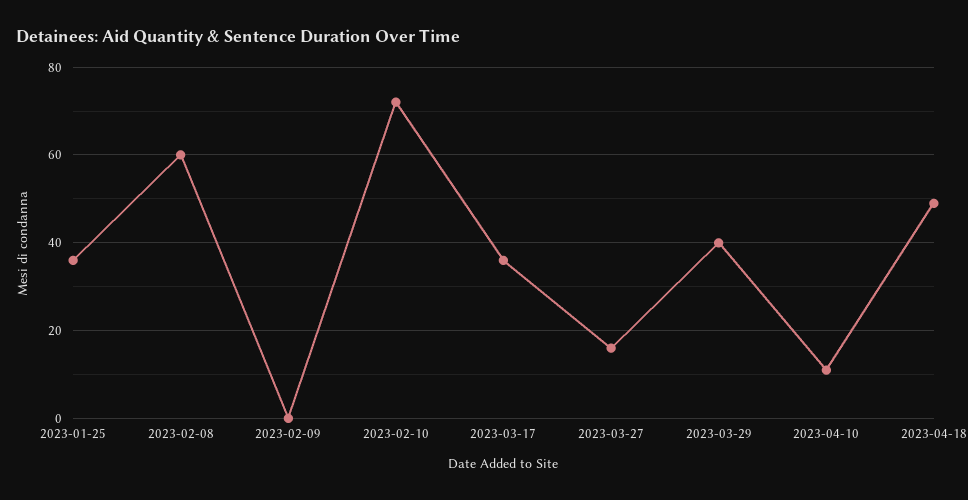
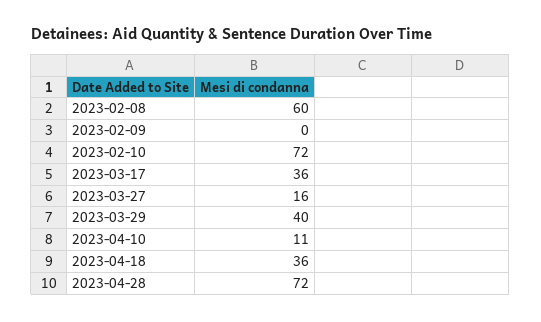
2023-01-25: 35 -> none
2023-04-18: 50 -> 36
2023-04-28: none -> 72

